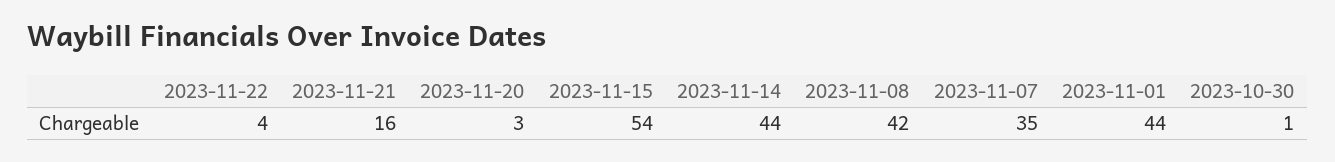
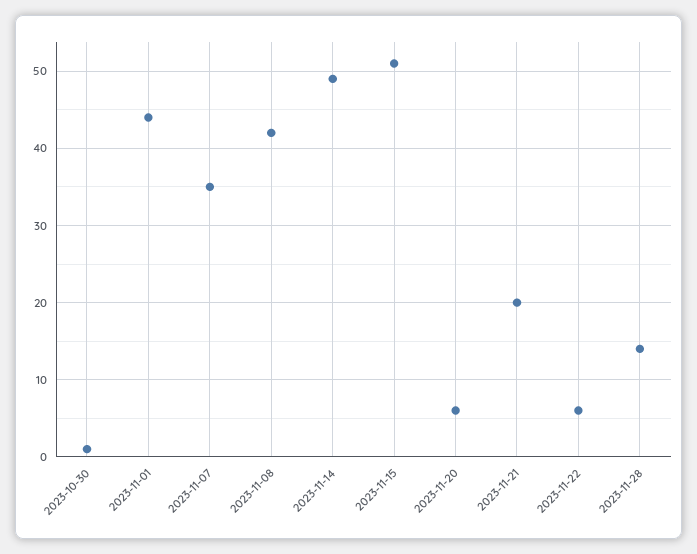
2023-11-22: 4 -> 6
2023-11-21: 16 -> 20
2023-11-20: 3 -> 6
2023-11-15: 54 -> 51
2023-11-14: 44 -> 49
2023-11-28: none -> 14

